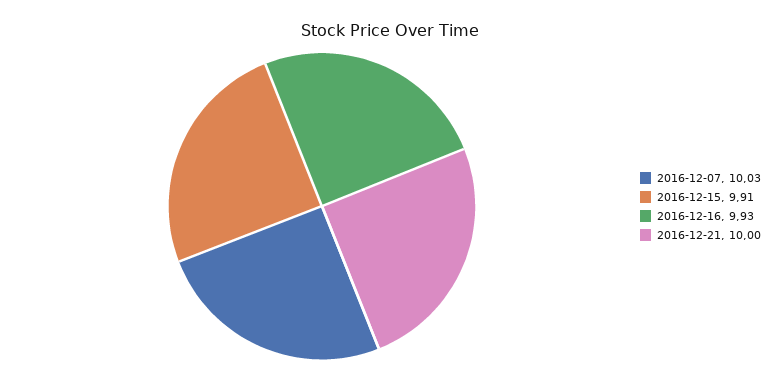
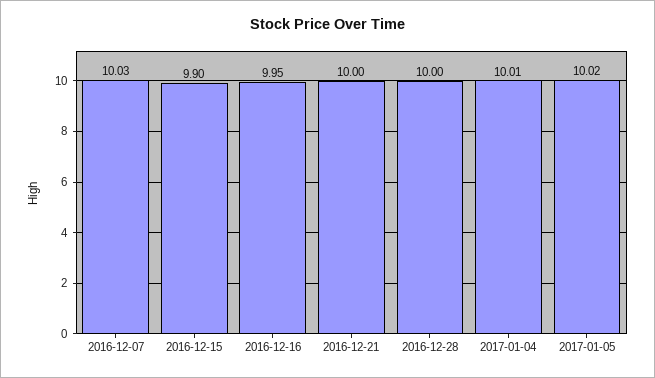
2016-12-15: 9.91 -> 9.9
2016-12-16: 9.93 -> 9.95
2016-12-28: none -> 10
2017-01-04: none -> 10.01
2017-01-05: none -> 10.02

